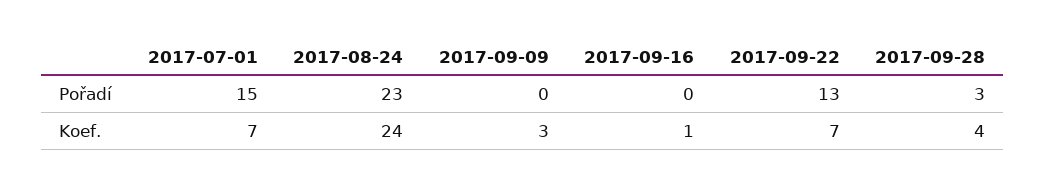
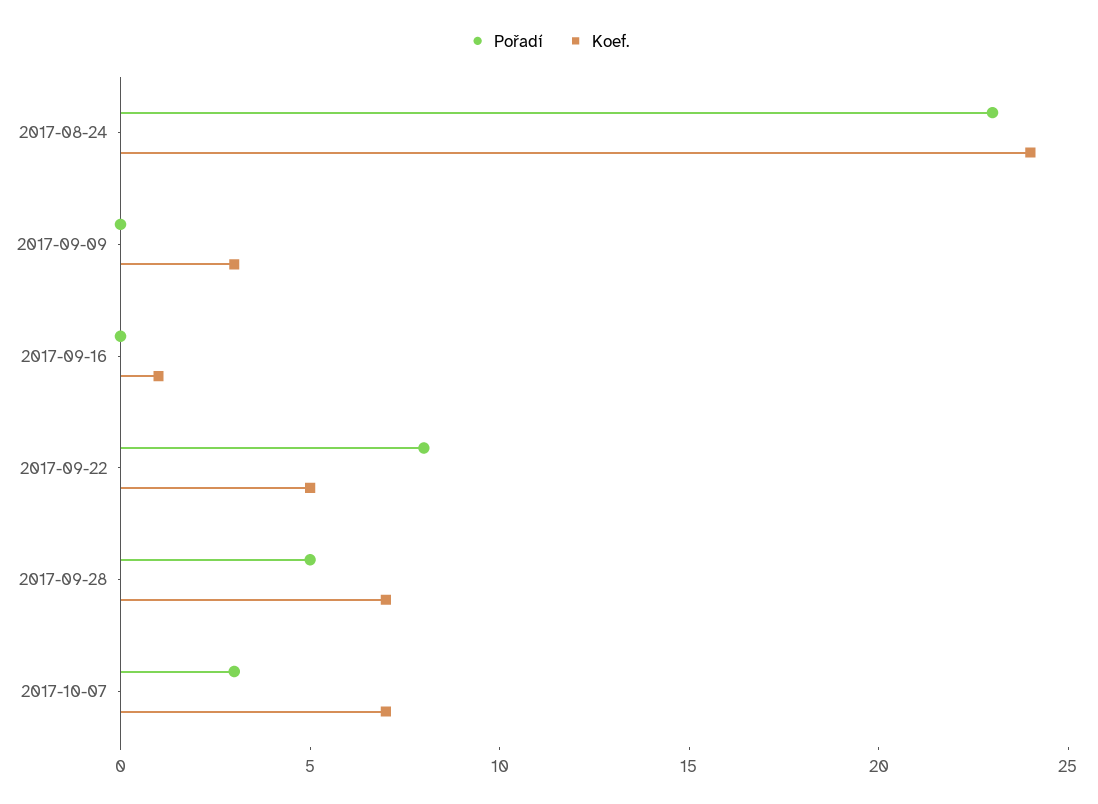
Pořadí, 2017-07-01: 15 -> none
Pořadí, 2017-09-22: 13 -> 8
Pořadí, 2017-09-28: 3 -> 5
Koef., 2017-07-01: 7 -> none
Koef., 2017-09-22: 7 -> 5
Koef., 2017-09-28: 4 -> 7
Pořadí, 2017-10-07: none -> 3
Koef., 2017-10-07: none -> 7

